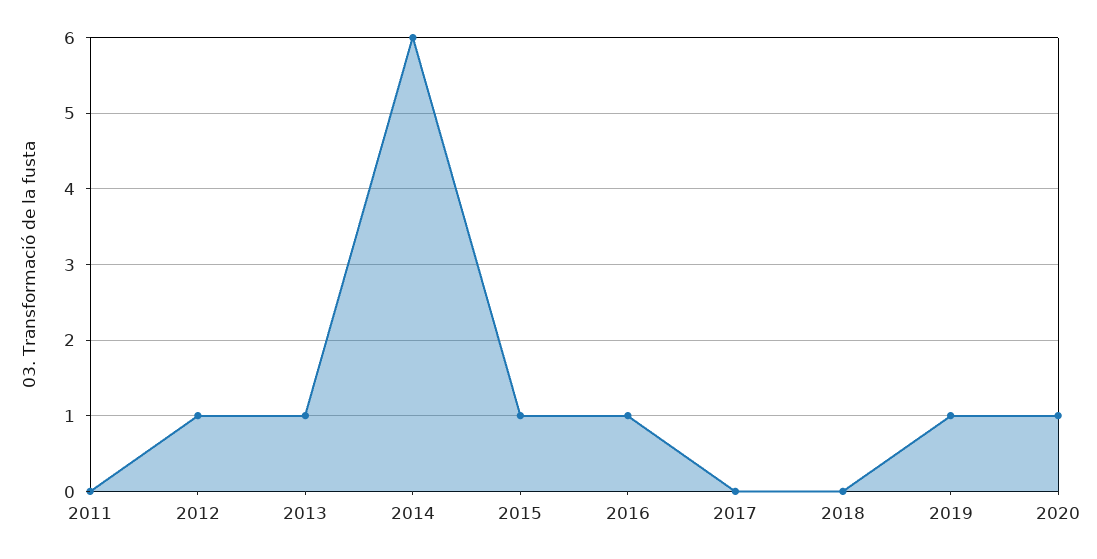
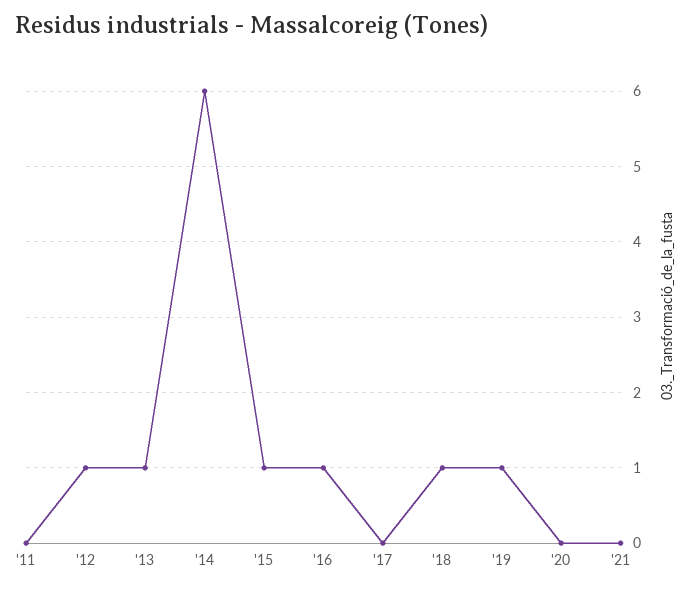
2018: 0 -> 1
2020: 1 -> 0
'21: none -> 0

